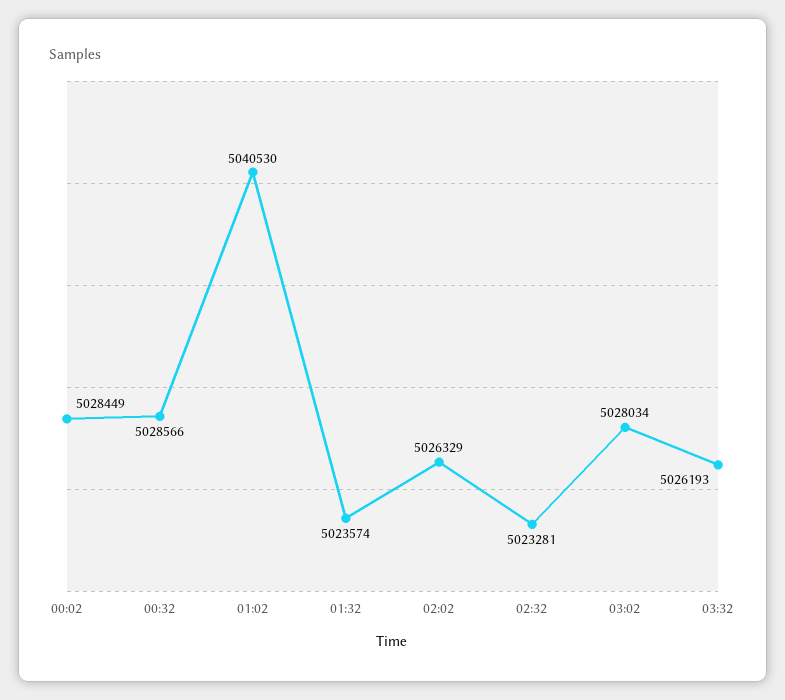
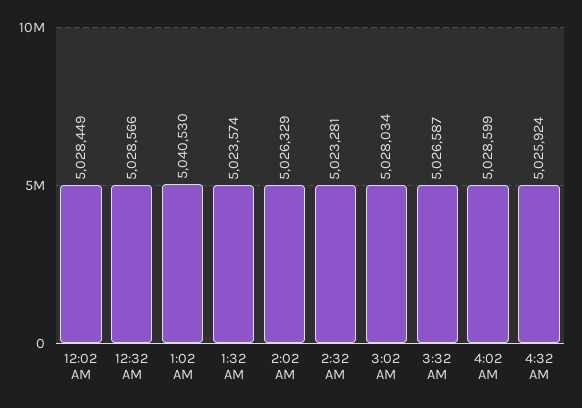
03:32: 5026193 -> 5026587
4:02 AM: none -> 5028599
4:32 AM: none -> 5025924

